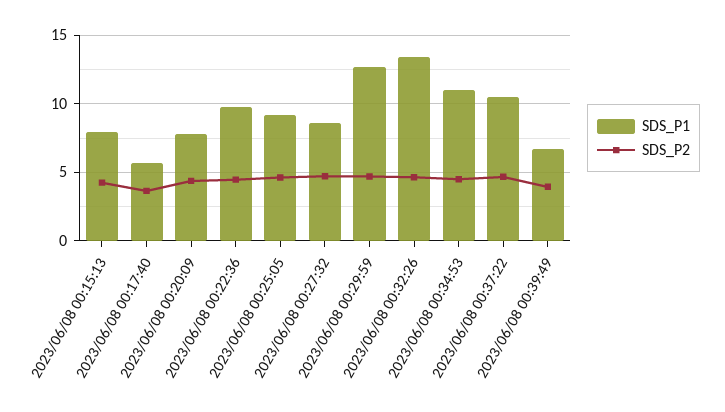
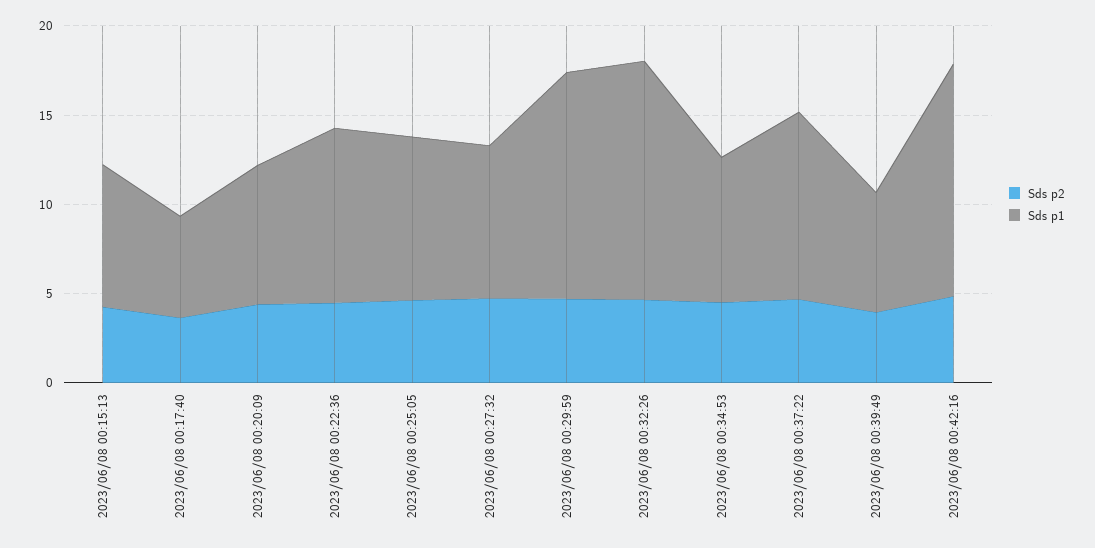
SDS_P1, 2023/06/08 00:34:53: 11 -> 8
SDS_P2, 2023/06/08 00:42:16: none -> 5
SDS_P1, 2023/06/08 00:42:16: none -> 13

